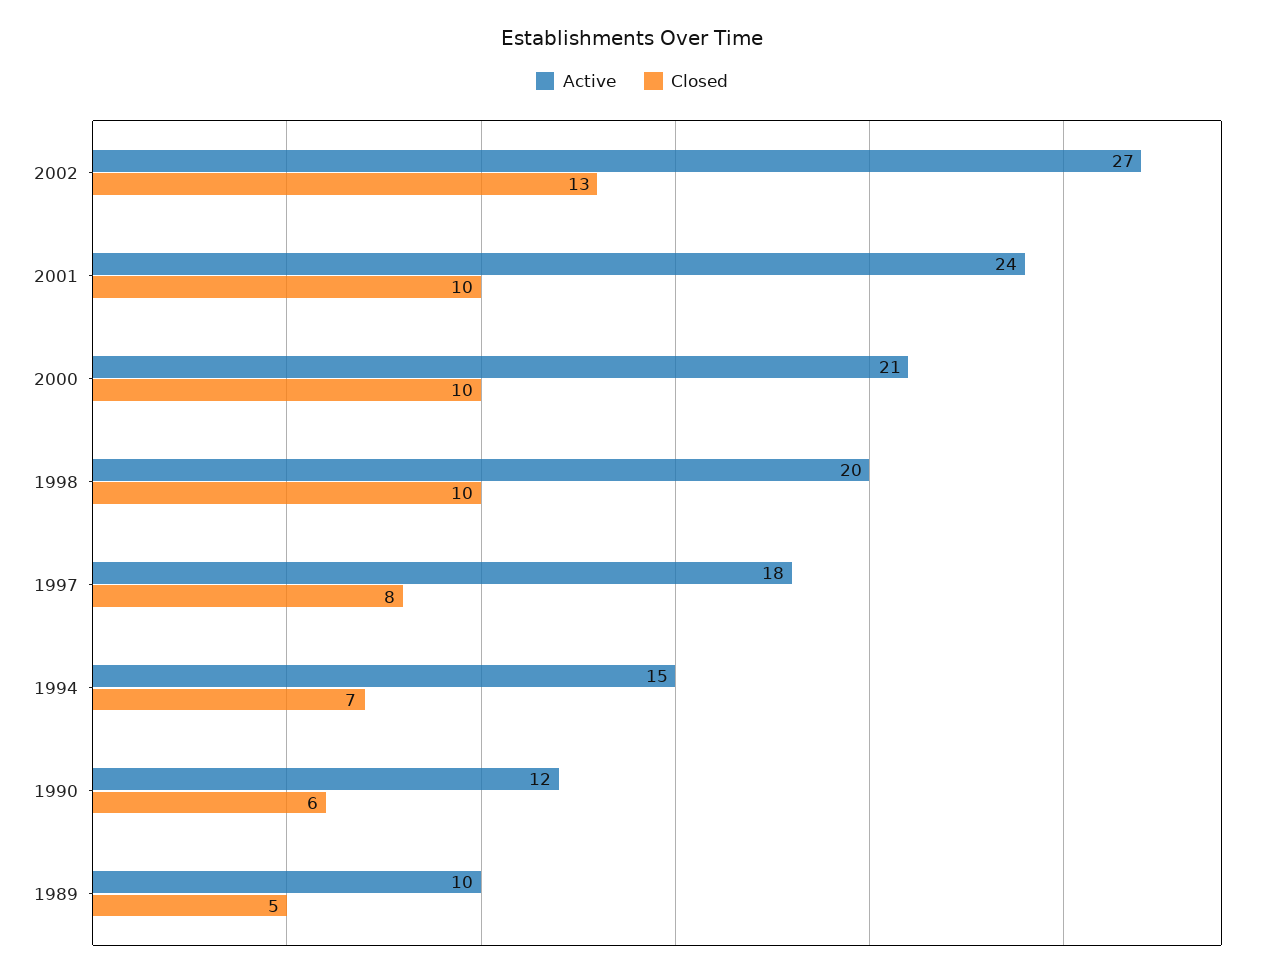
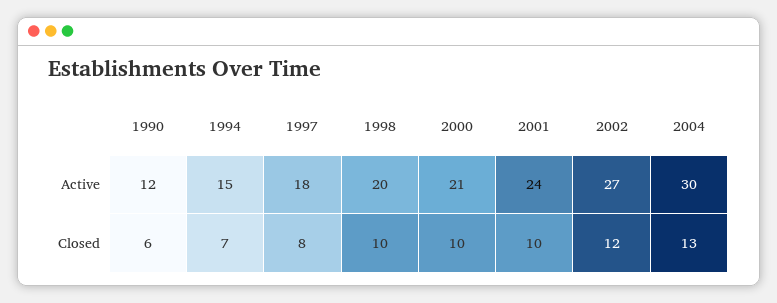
Closed, 2002: 13 -> 12
Active, 1989: 10 -> none
Closed, 1989: 5 -> none
Active, 2004: none -> 30
Closed, 2004: none -> 13

